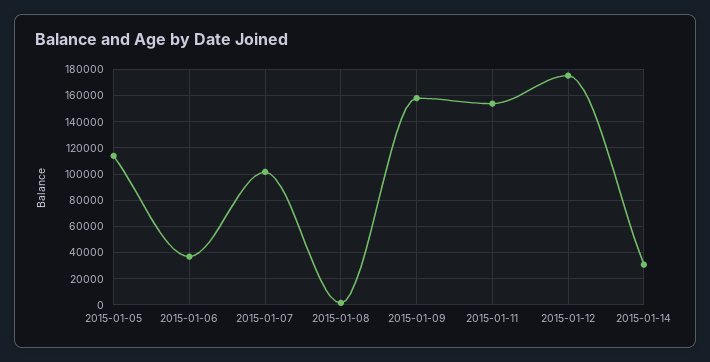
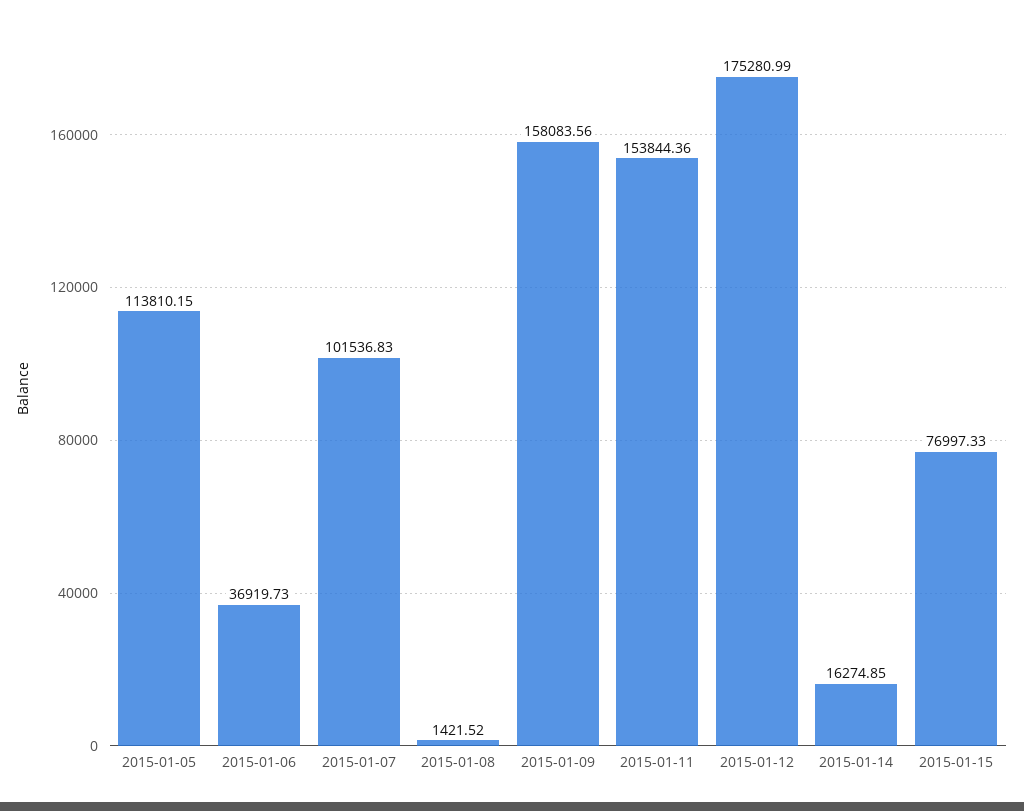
2015-01-14: 30000 -> 16274.85
2015-01-15: none -> 76997.33

